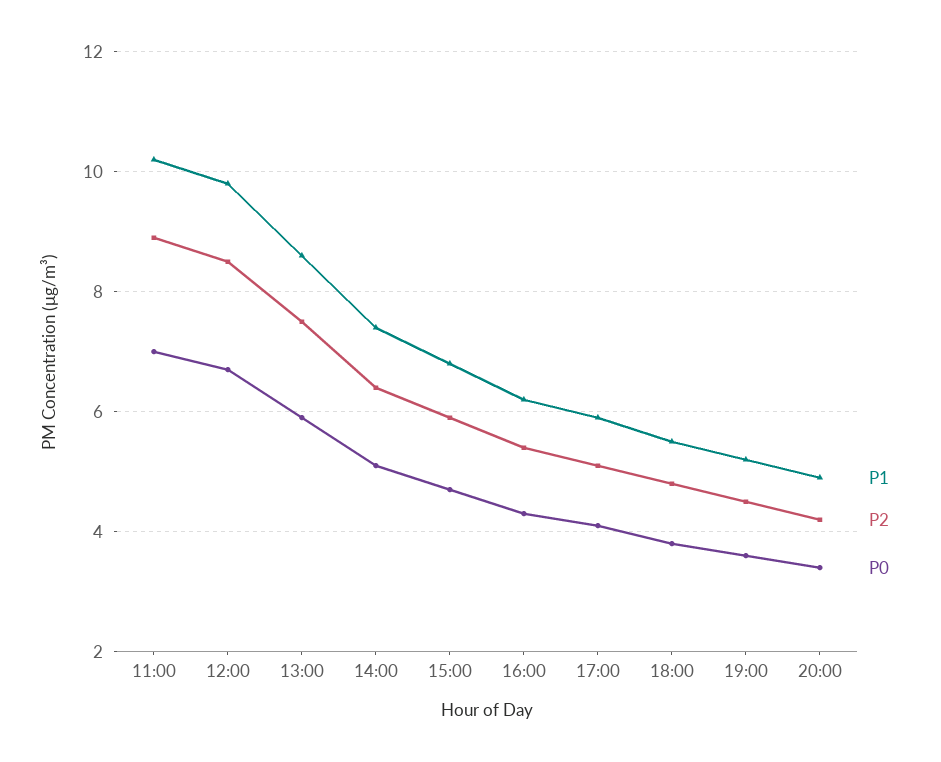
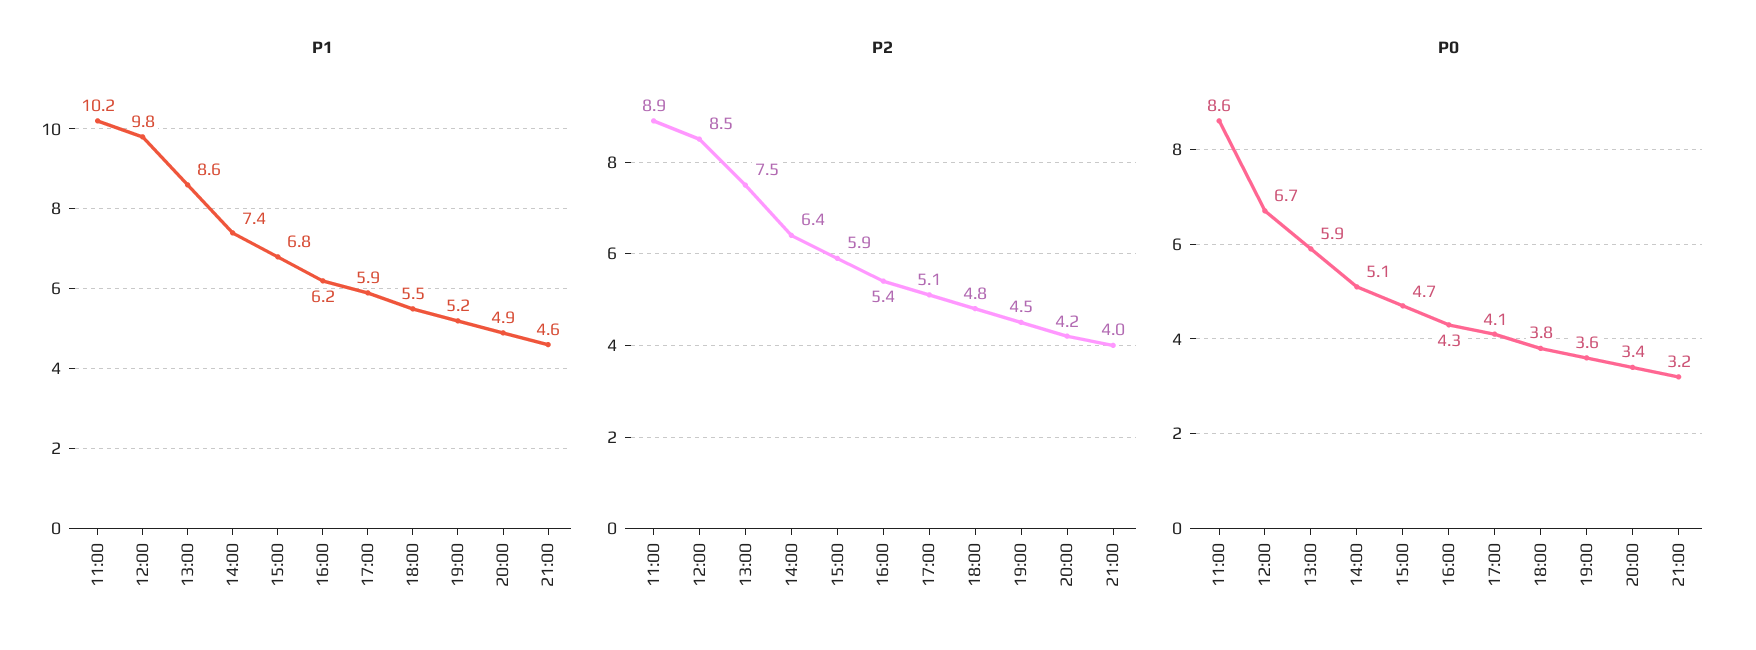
P0, 11:00: 7 -> 8.6
P1, 21:00: none -> 4.6
P2, 21:00: none -> 4
P0, 21:00: none -> 3.2

